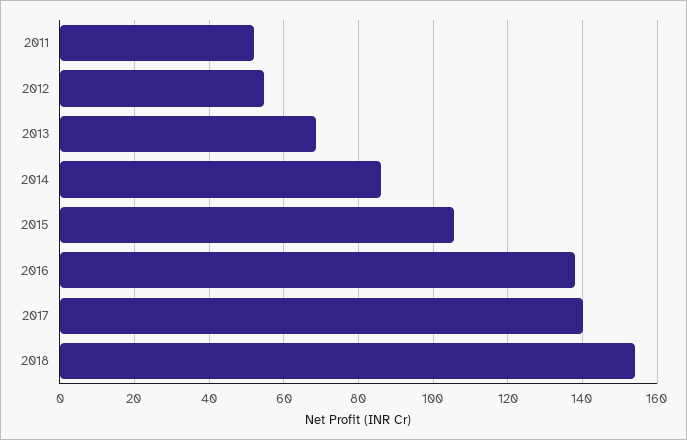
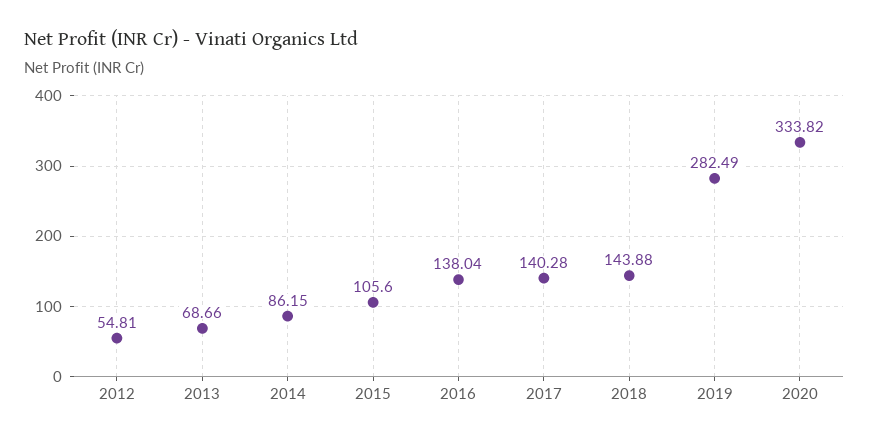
2011: 52 -> none
2018: 154 -> 143.88
2019: none -> 282.49
2020: none -> 333.82

